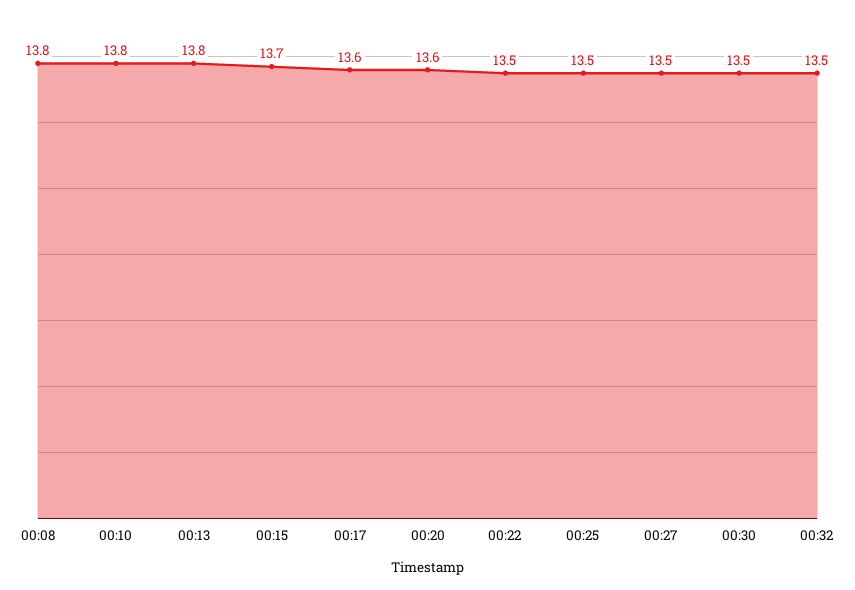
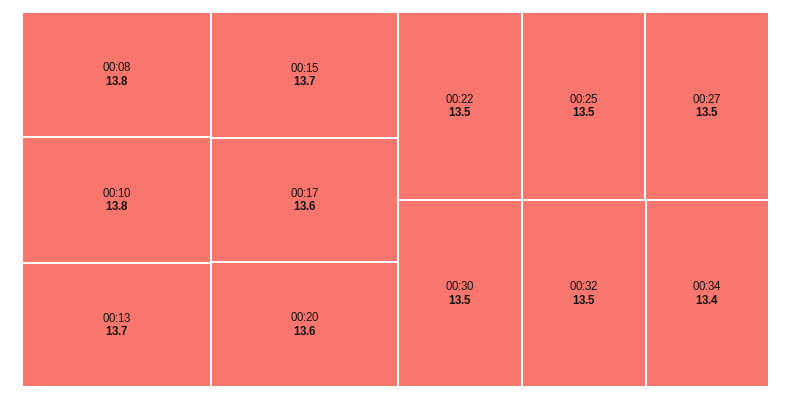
00:13: 13.8 -> 13.7
00:34: none -> 13.4

